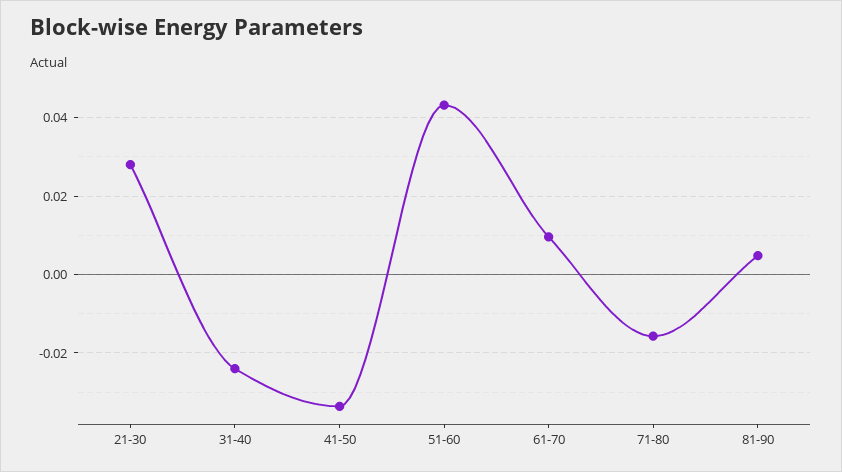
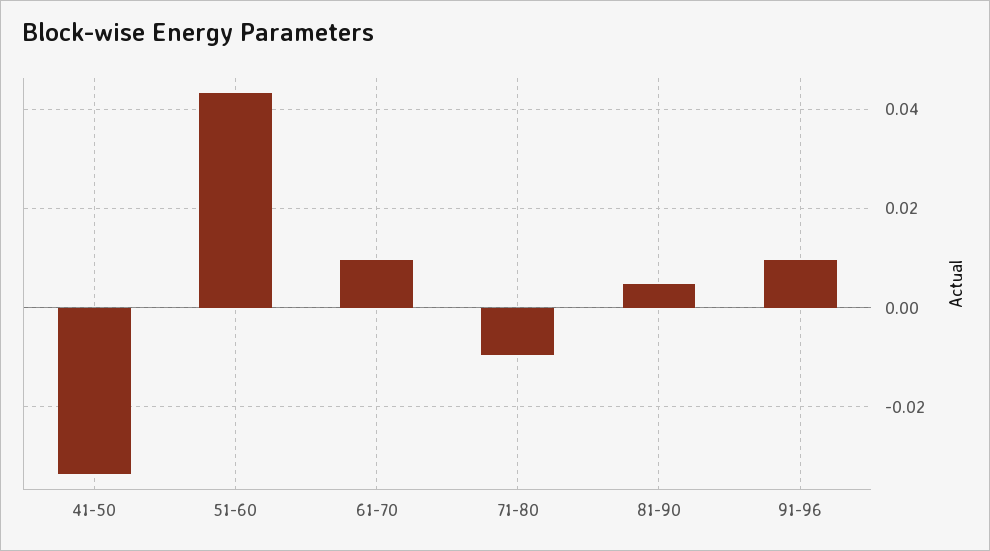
21-30: 0.028 -> none
31-40: -0.024 -> none
71-80: -0.016 -> -0.01
91-96: none -> 0.01

